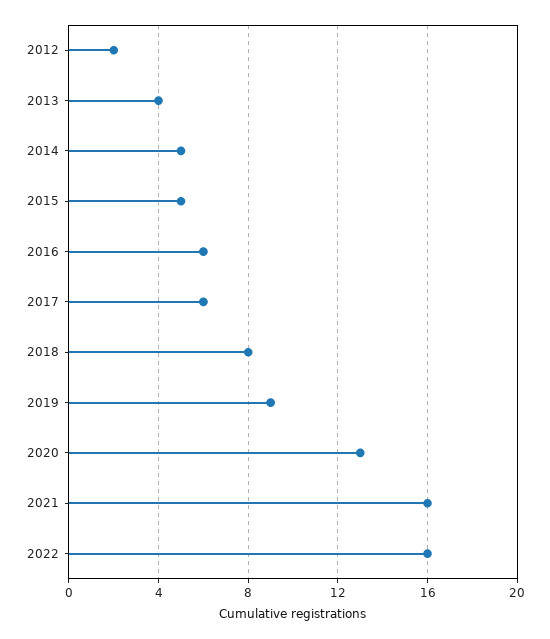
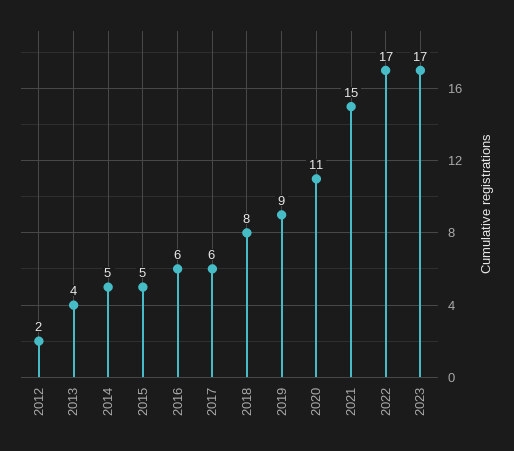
2020: 13 -> 11
2021: 16 -> 15
2022: 16 -> 17
2023: none -> 17

